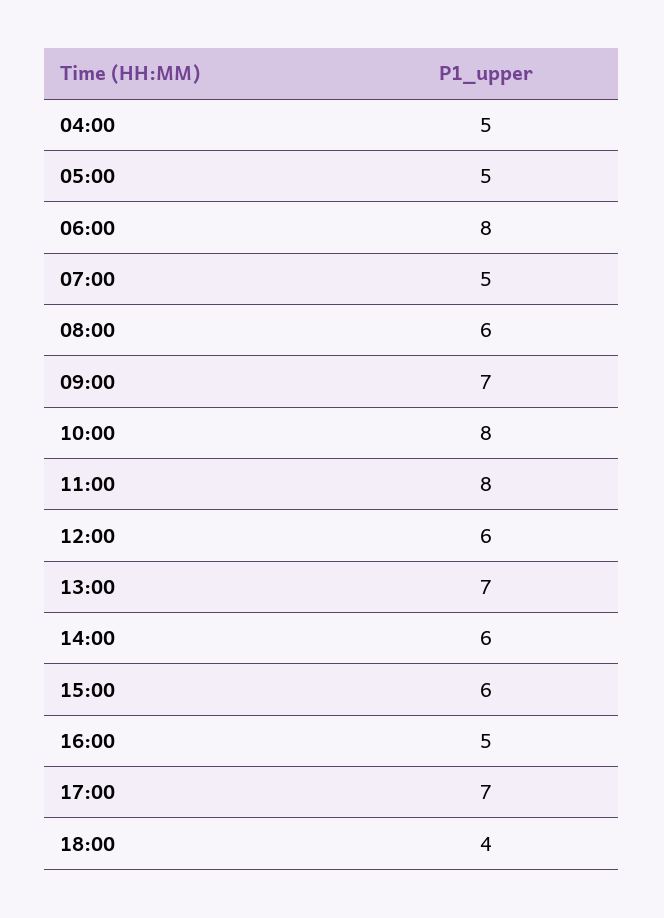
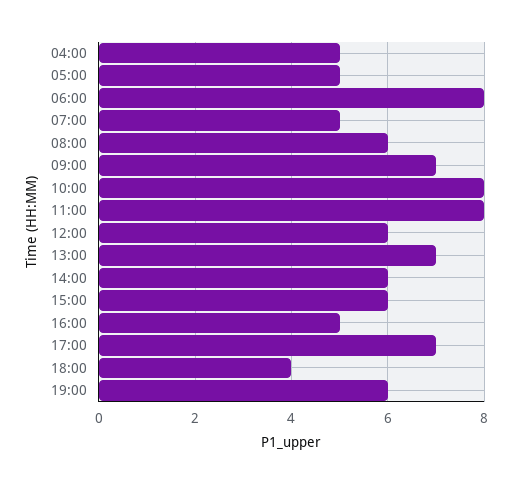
19:00: none -> 6

